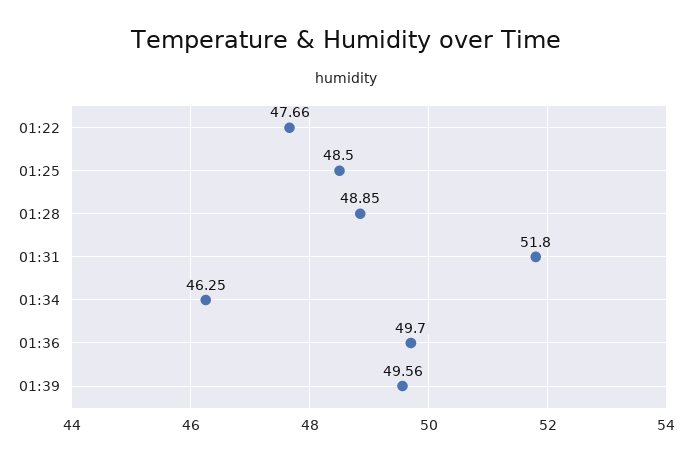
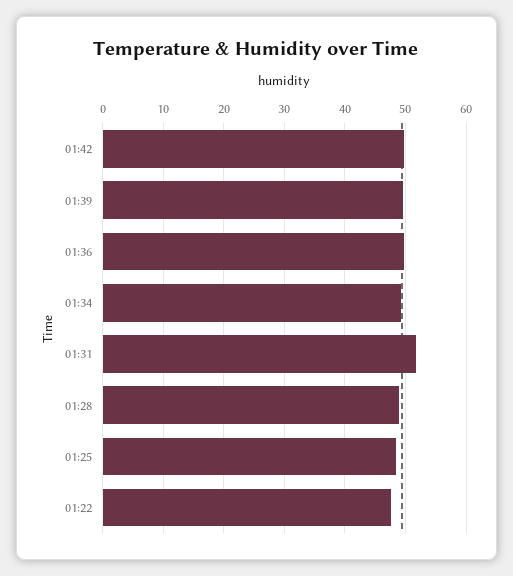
01:34: 46.25 -> 49
01:42: none -> 50

